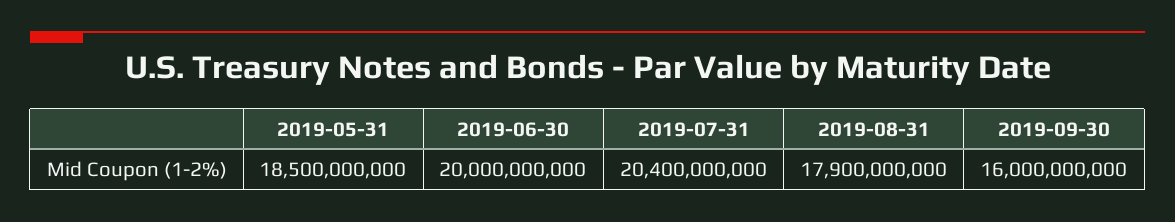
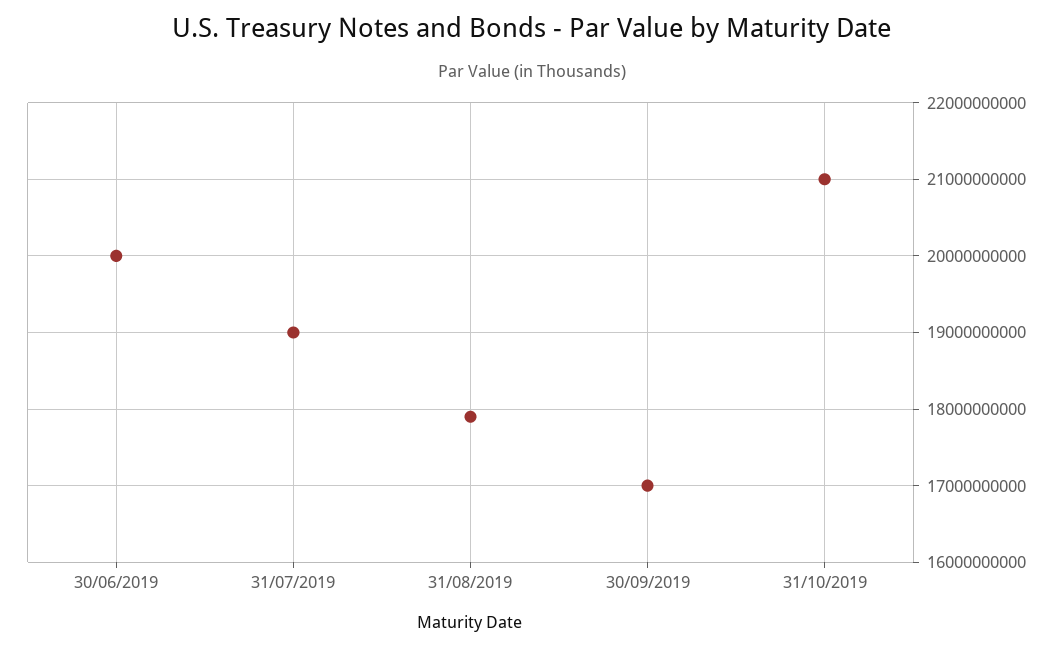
2019-05-31: 18500000000 -> none
2019-07-31: 20400000000 -> 19000000000
2019-09-30: 16000000000 -> 17000000000
31/10/2019: none -> 21000000000

